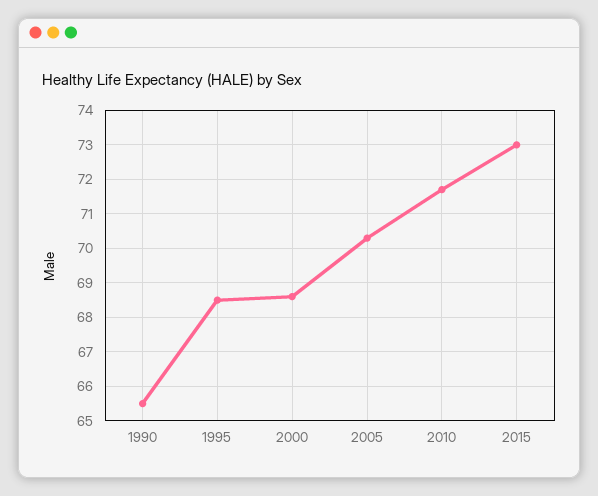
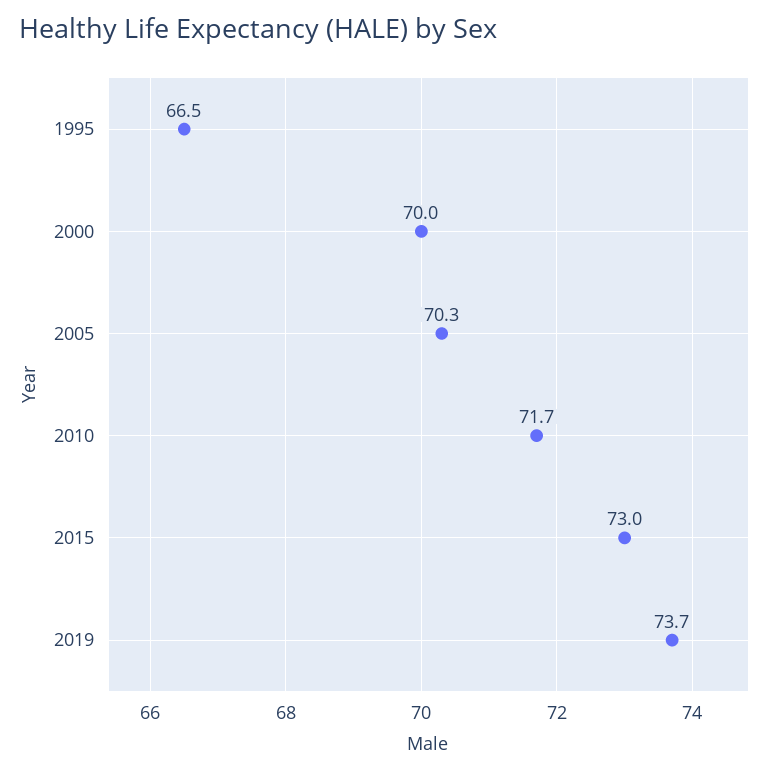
1990: 65.5 -> none
1995: 68.5 -> 66.5
2000: 68.5 -> 70
2019: none -> 73.7

